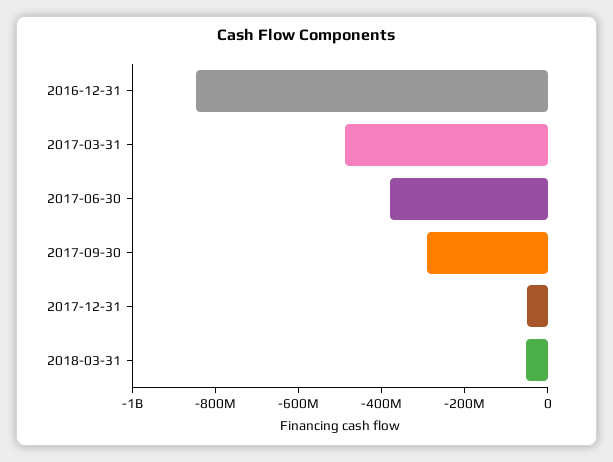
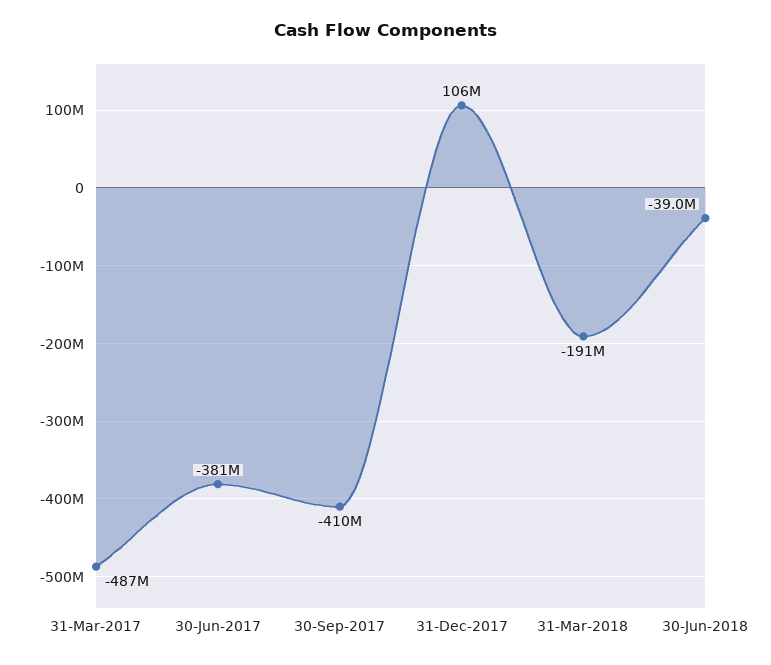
2016-12-31: -850000000 -> none
2017-09-30: -300000000 -> -410000000
2017-12-31: -50000000 -> 106000000
2018-03-31: -50000000 -> -191000000
30-Jun-2018: none -> -39000000

